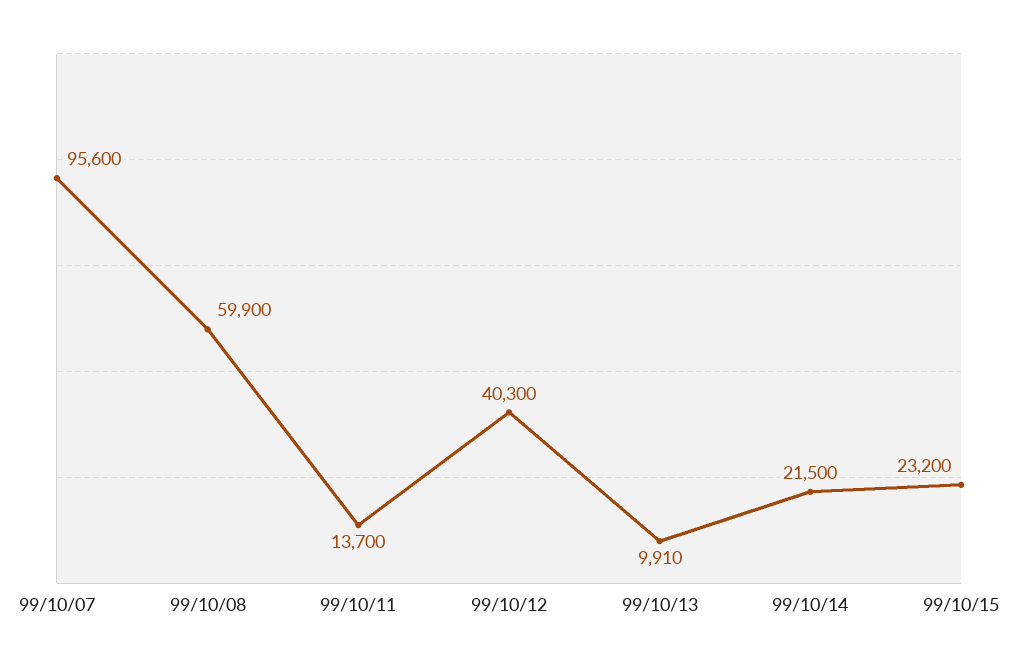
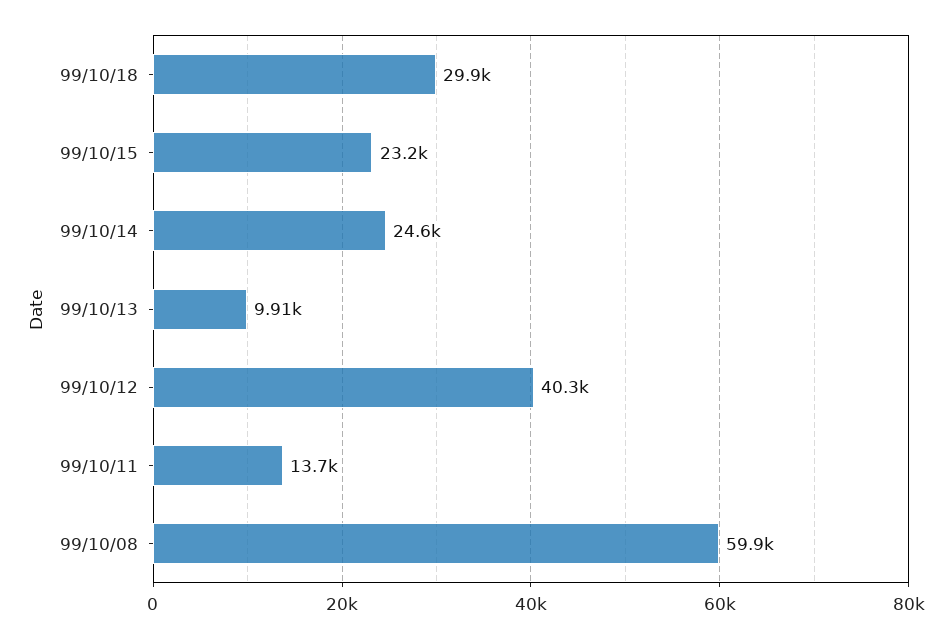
99/10/07: 95600 -> none
99/10/14: 21500 -> 24600
99/10/18: none -> 29900

